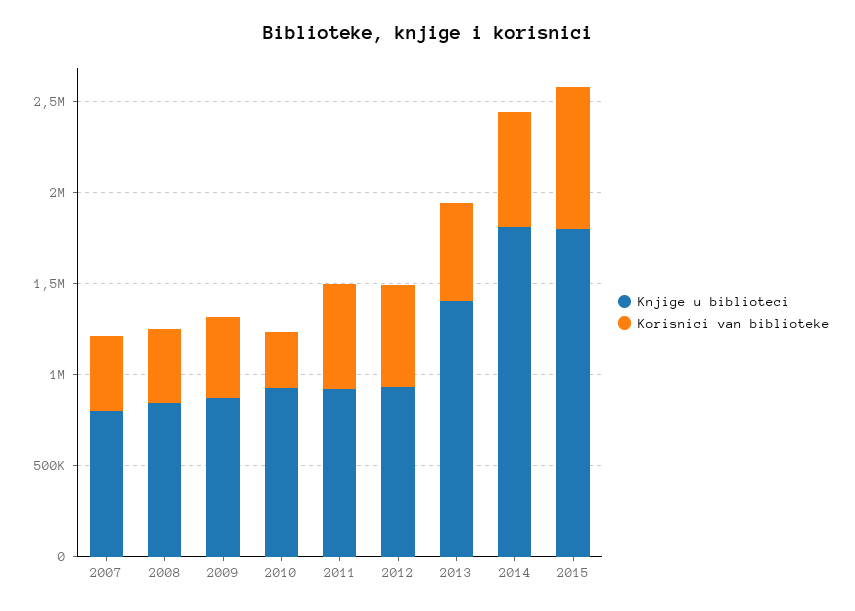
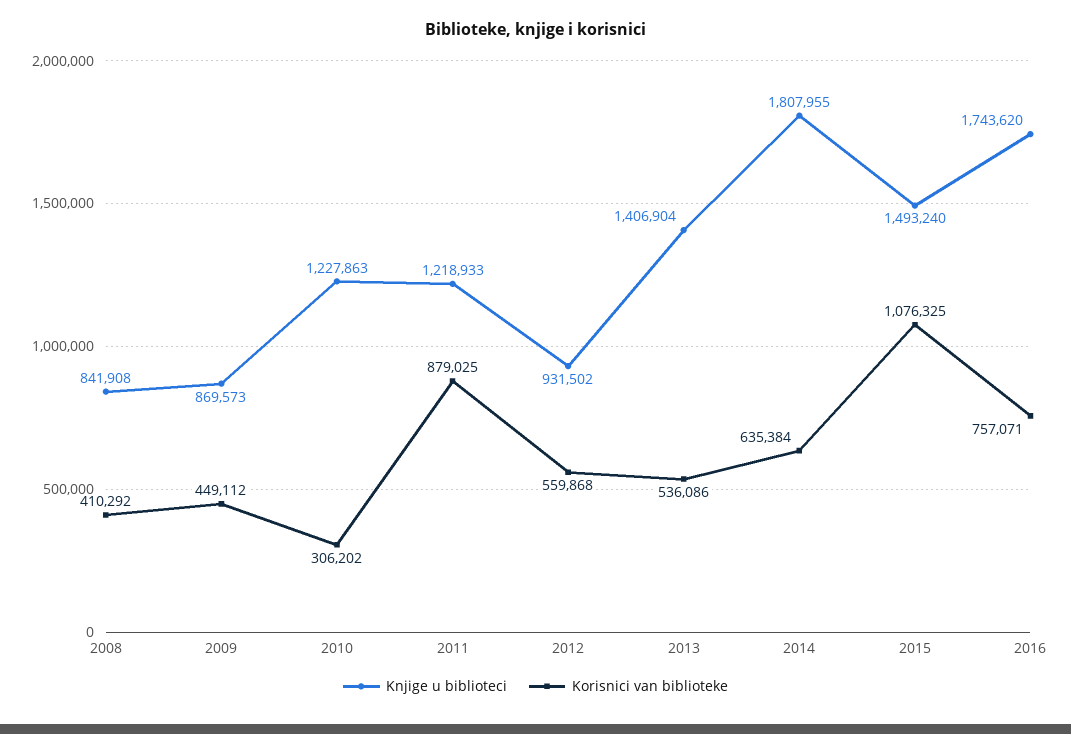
Knjige u biblioteci, 2007: 800000 -> none
Korisnici van biblioteke, 2007: 400000 -> none
Knjige u biblioteci, 2010: 900000 -> 1227863
Knjige u biblioteci, 2011: 900000 -> 1218933
Korisnici van biblioteke, 2011: 600000 -> 879025
Knjige u biblioteci, 2015: 1800000 -> 1493240
Korisnici van biblioteke, 2015: 800000 -> 1076325
Knjige u biblioteci, 2016: none -> 1743620
Korisnici van biblioteke, 2016: none -> 757071

